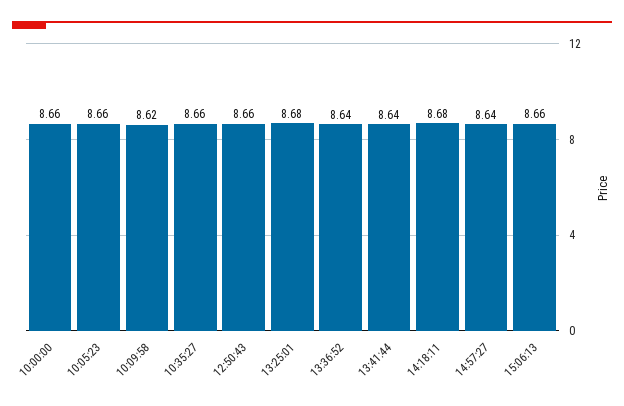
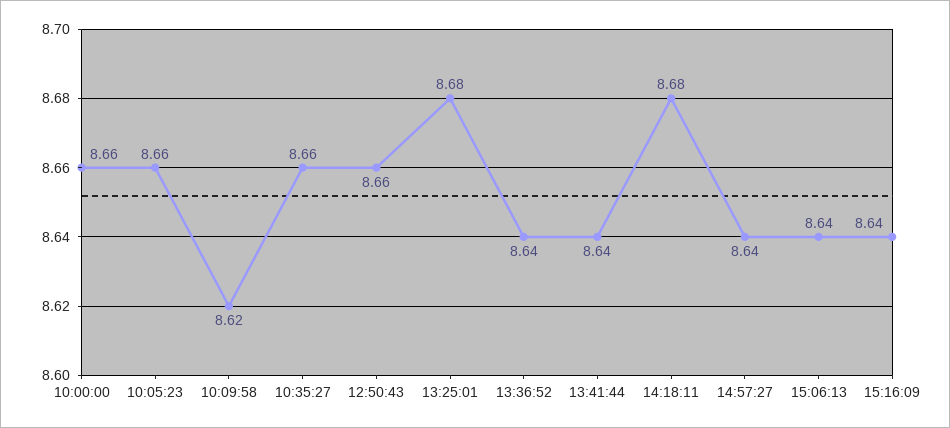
15:06:13: 8.66 -> 8.64
15:16:09: none -> 8.64

